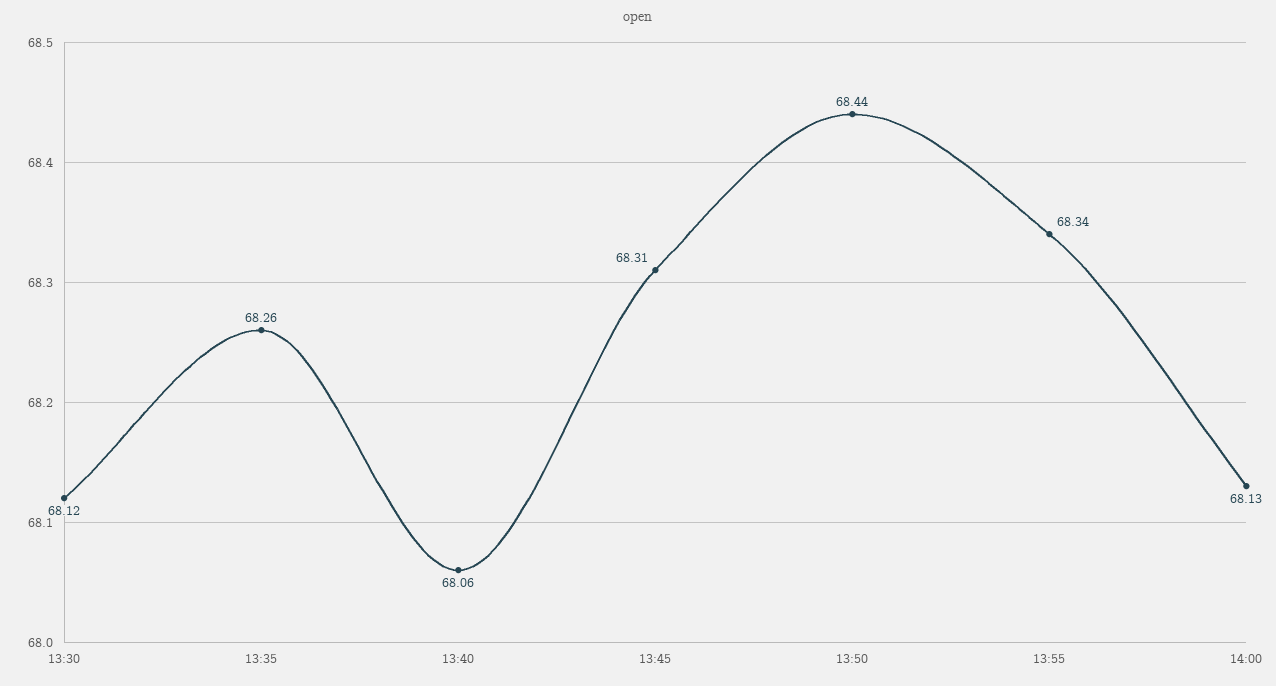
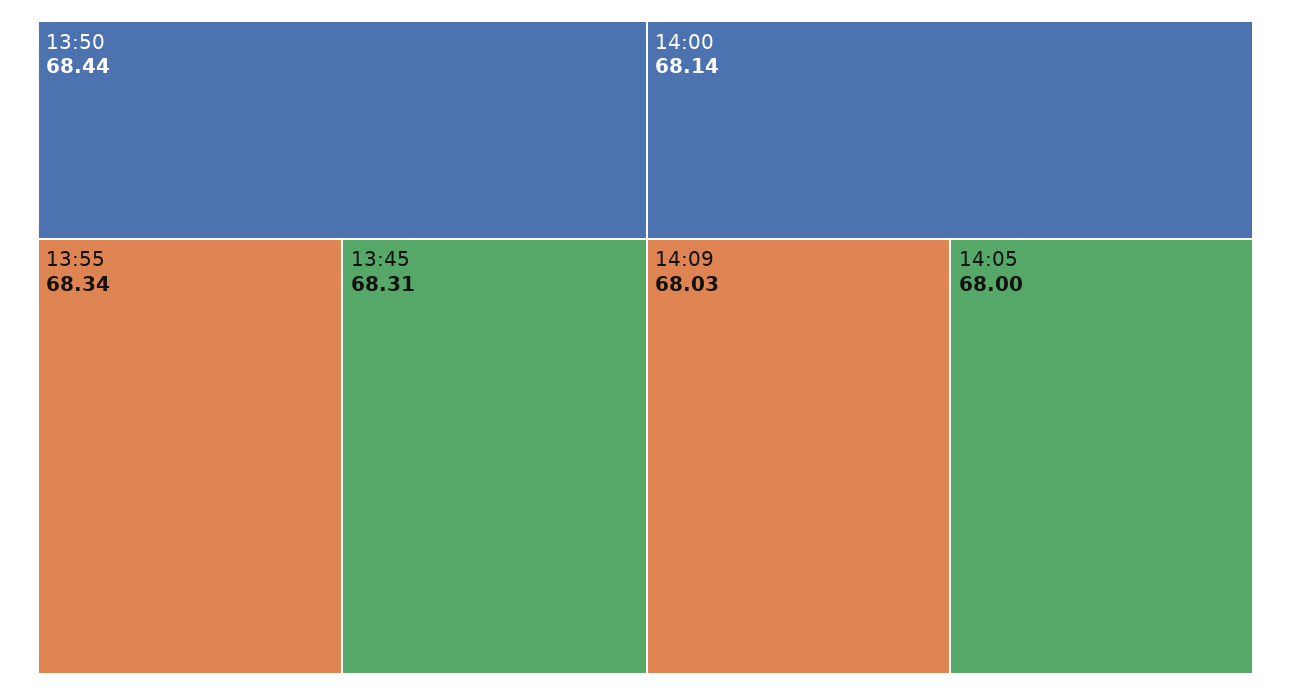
13:30: 68.12 -> none
13:35: 68.26 -> none
13:40: 68.06 -> none
14:00: 68.13 -> 68.14
14:09: none -> 68.03
14:05: none -> 68

